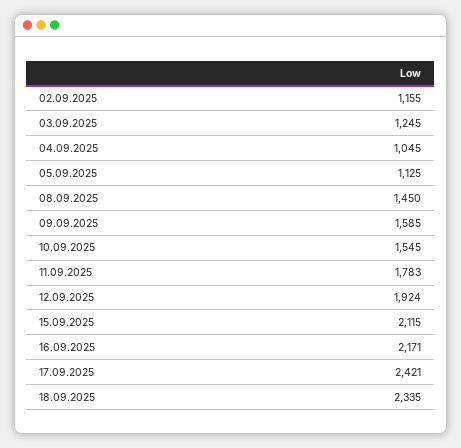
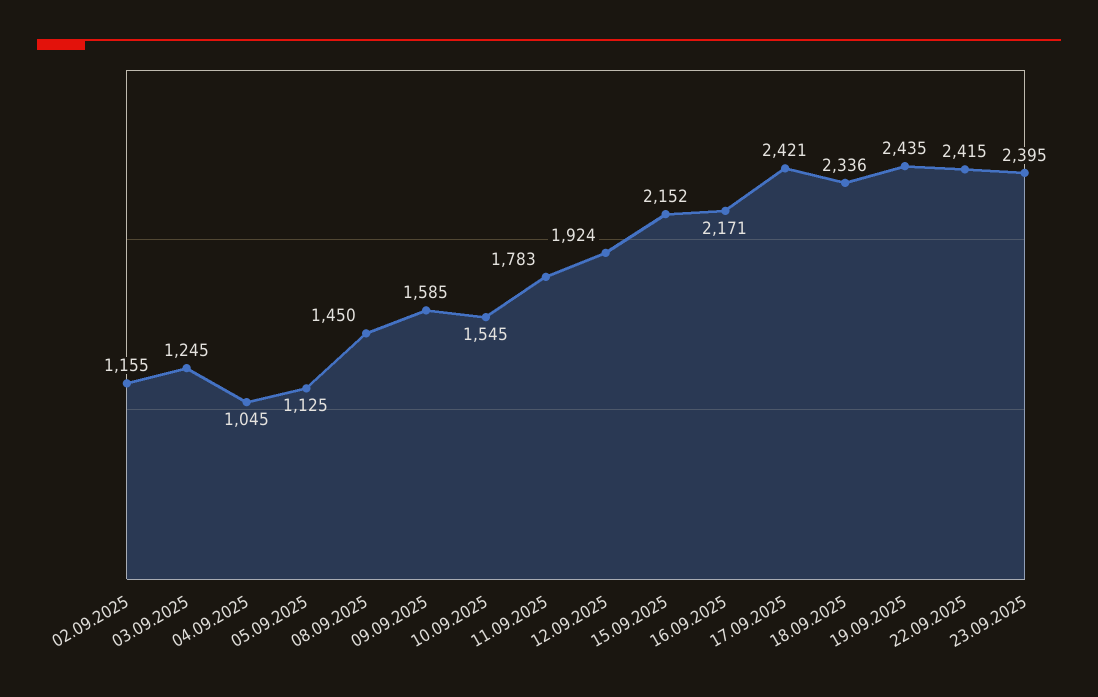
15.09.2025: 2115 -> 2152
18.09.2025: 2335 -> 2336
19.09.2025: none -> 2435
22.09.2025: none -> 2415
23.09.2025: none -> 2395

